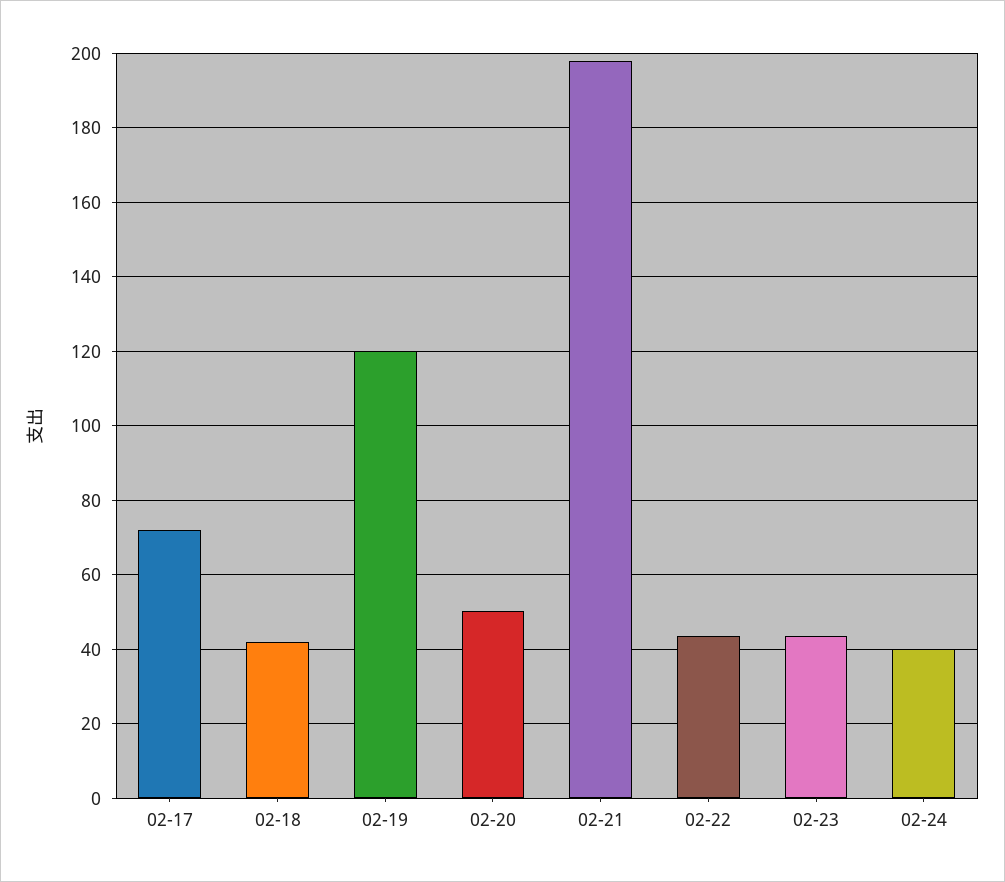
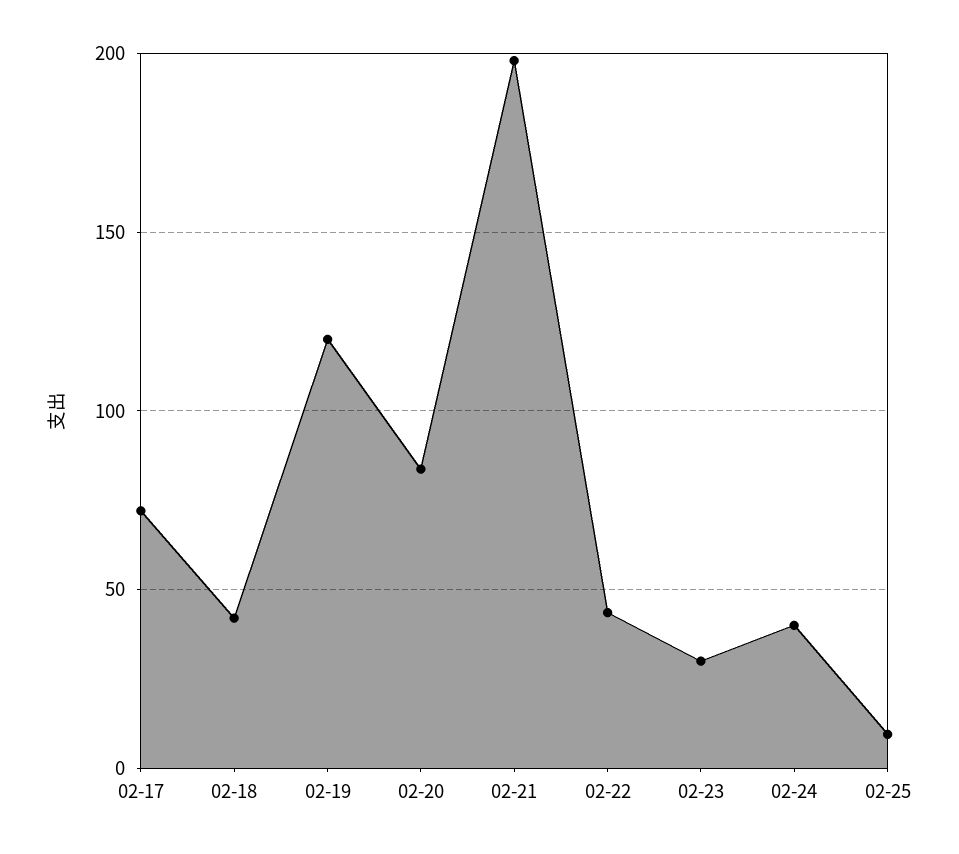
02-20: 50 -> 85
02-23: 44 -> 30
02-25: none -> 10

